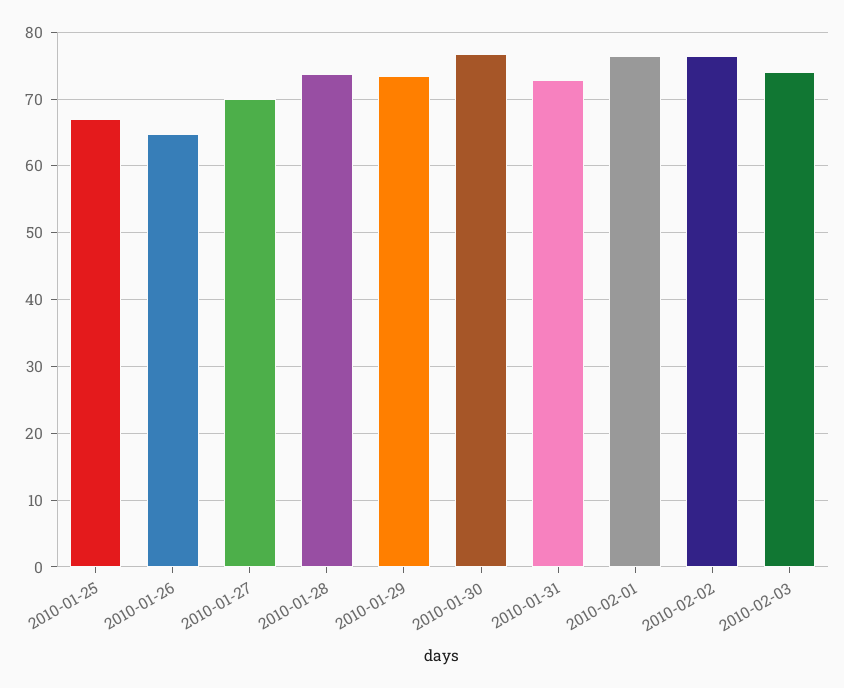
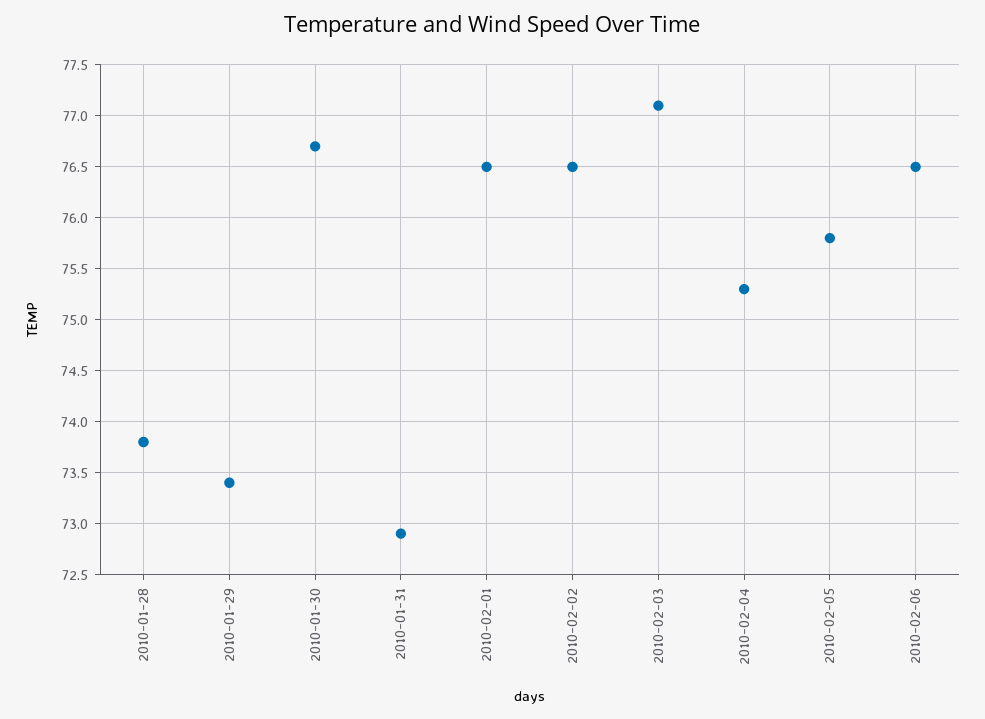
2010-01-25: 67 -> none
2010-01-26: 65 -> none
2010-01-27: 70 -> none
2010-02-03: 74 -> 77.1
2010-02-04: none -> 75.3
2010-02-05: none -> 75.8
2010-02-06: none -> 76.5

